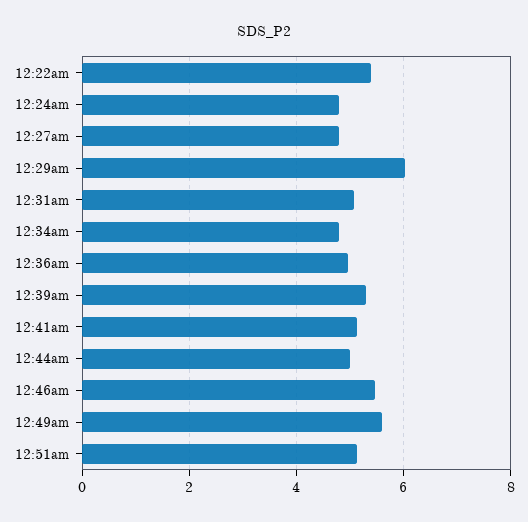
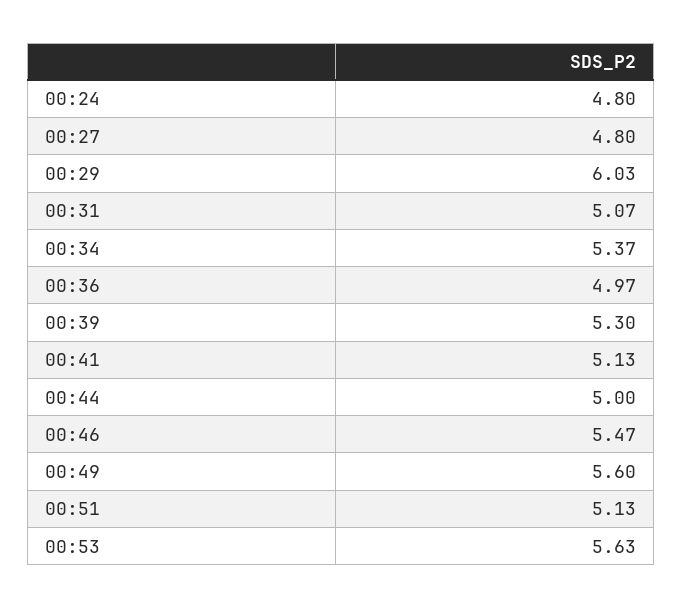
12:22am: 5.4 -> none
12:34am: 4.8 -> 5.37
00:53: none -> 5.63

